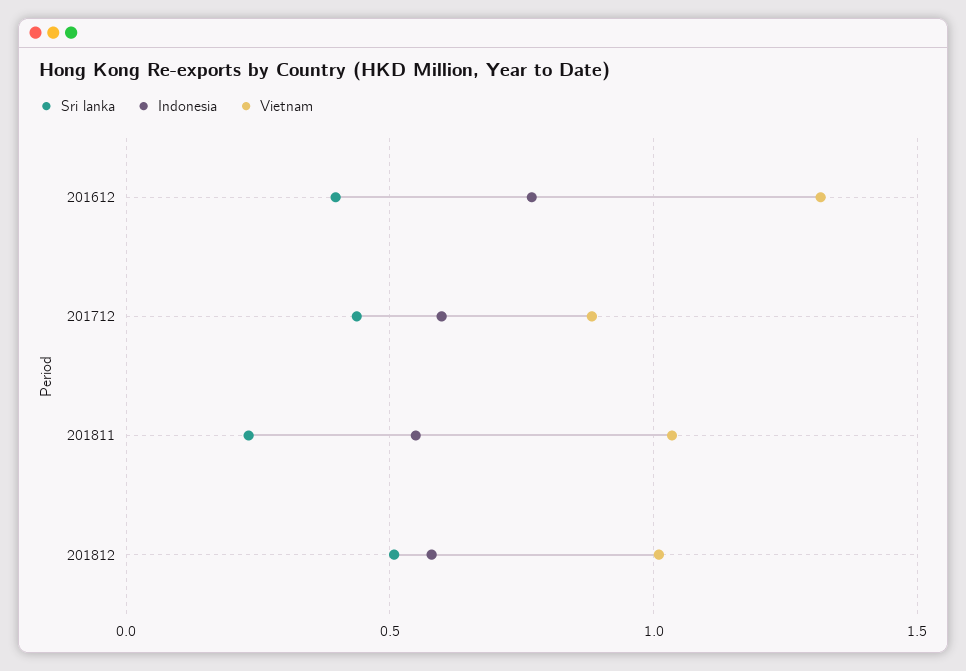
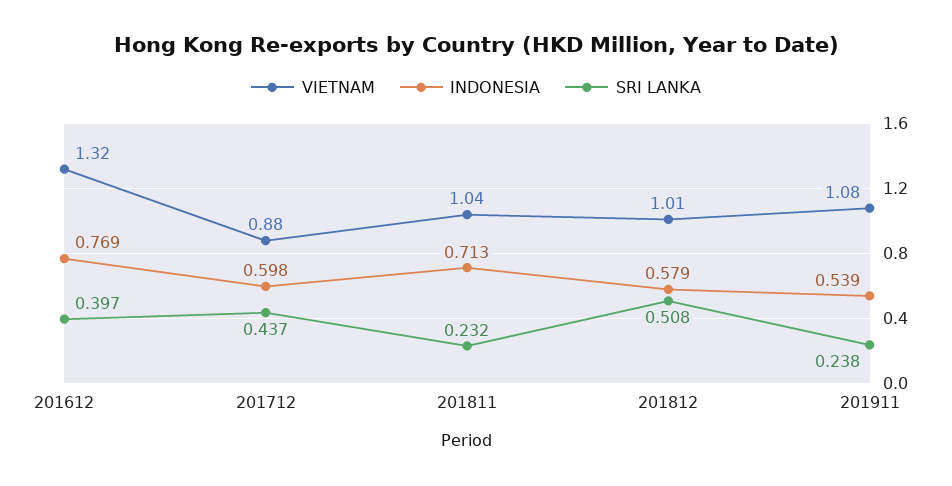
Indonesia, 201811: 0.55 -> 0.713
Vietnam, 201911: none -> 1.08
Indonesia, 201911: none -> 0.539
Sri lanka, 201911: none -> 0.238

